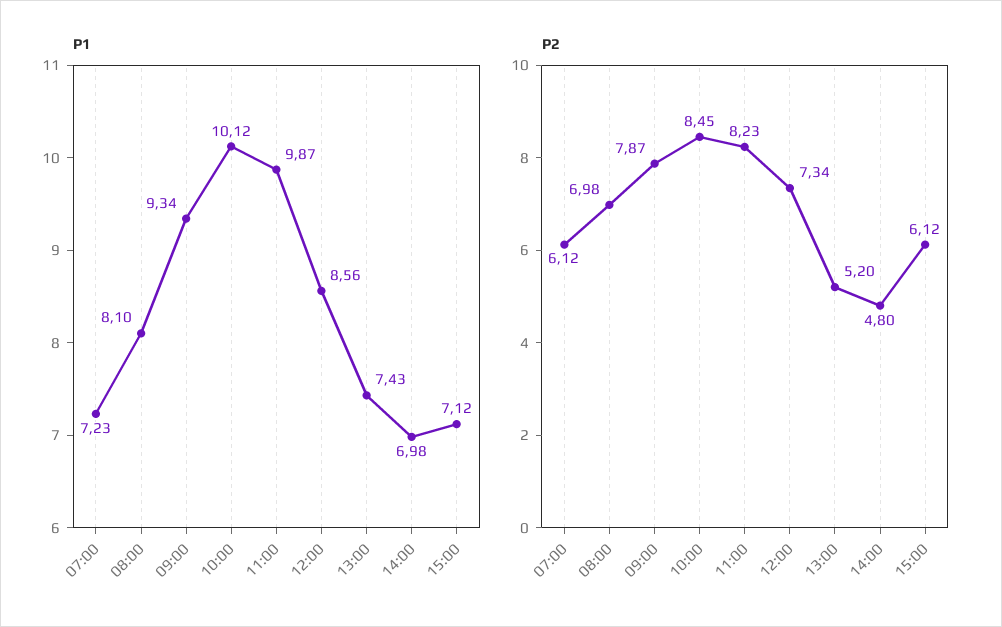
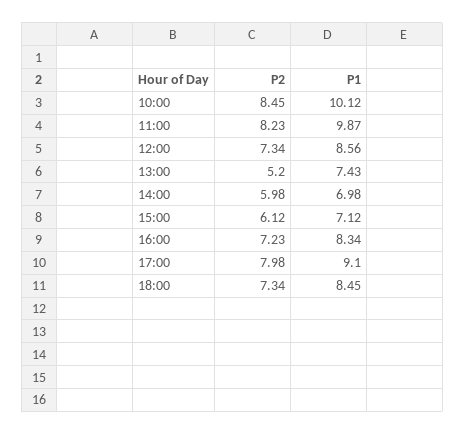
P1, 07:00: 7.23 -> none
P1, 08:00: 8.1 -> none
P1, 09:00: 9.34 -> none
P2, 07:00: 6.12 -> none
P2, 08:00: 6.98 -> none
P2, 09:00: 7.87 -> none
P2, 14:00: 4.8 -> 5.98
P2, 16:00: none -> 7.23
P1, 16:00: none -> 8.34
P2, 17:00: none -> 7.98
P1, 17:00: none -> 9.1
P2, 18:00: none -> 7.34
P1, 18:00: none -> 8.45

